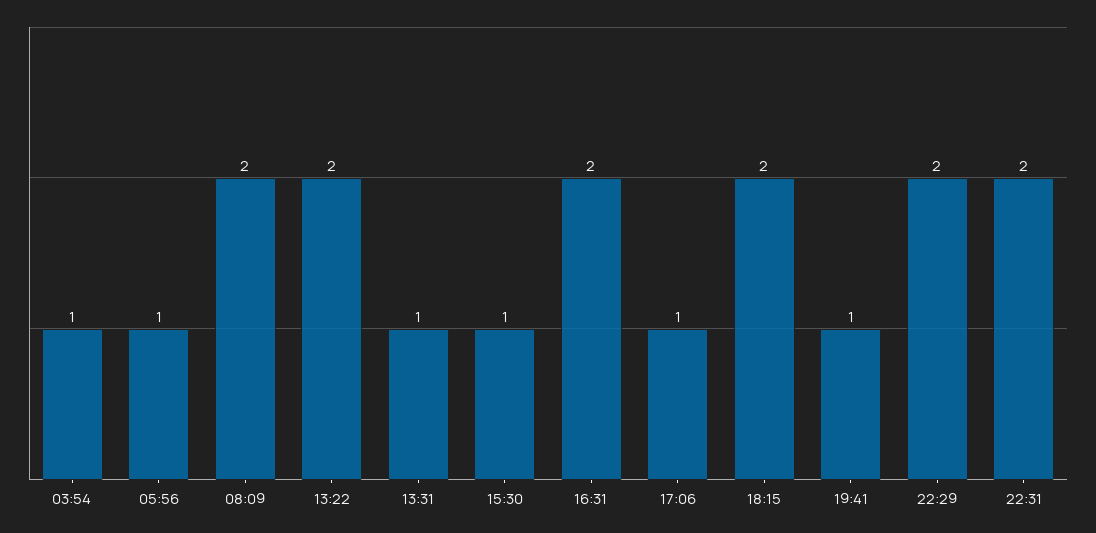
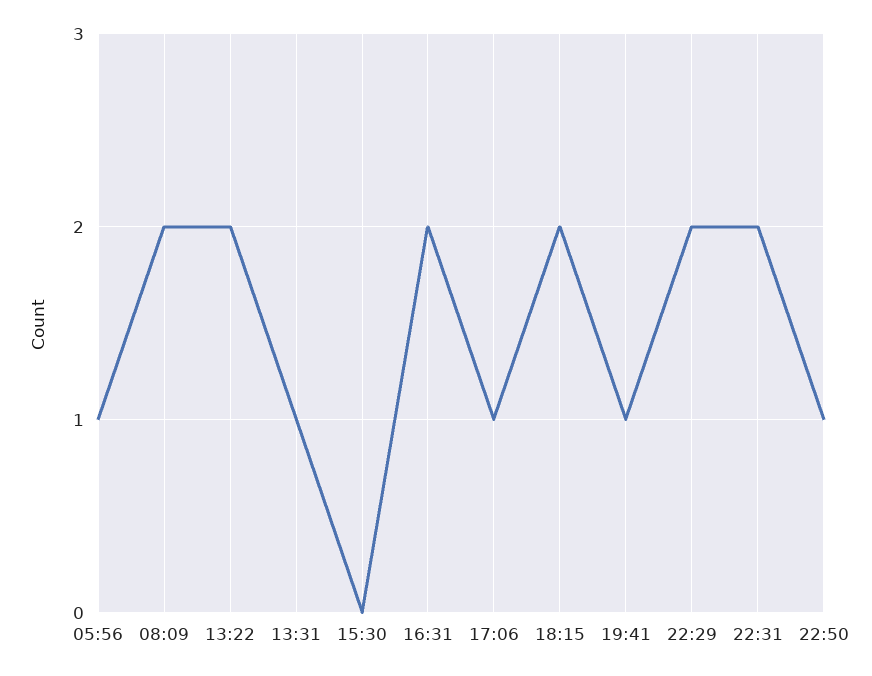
03:54: 1 -> none
15:30: 1 -> 0
22:50: none -> 1

